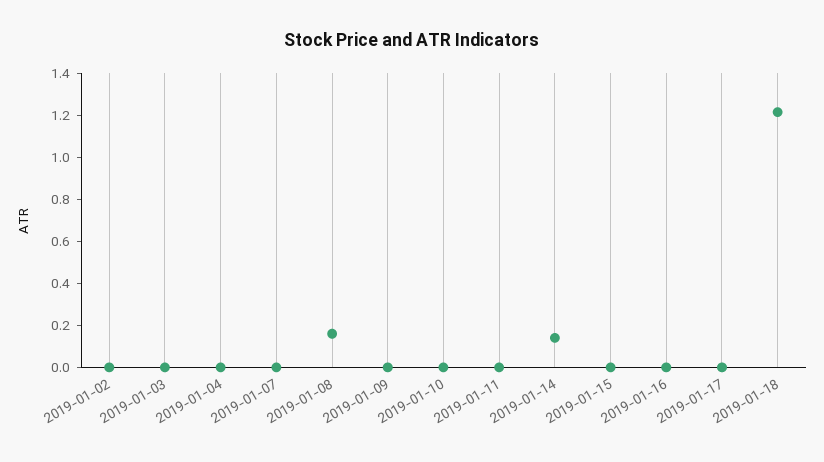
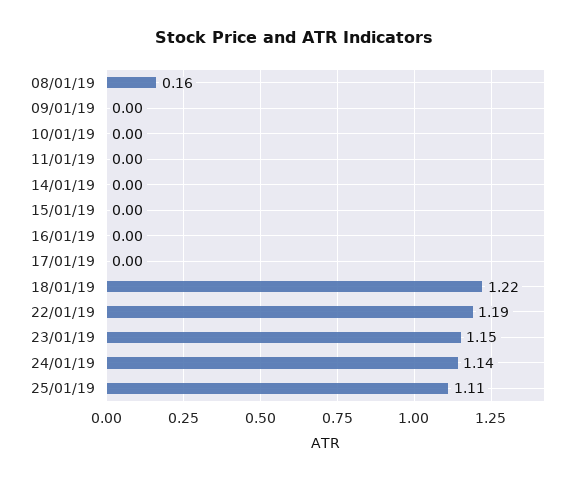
2019-01-02: 0 -> none
2019-01-03: 0 -> none
2019-01-04: 0 -> none
2019-01-07: 0 -> none
2019-01-14: 0.15 -> 0
22/01/19: none -> 1.19
23/01/19: none -> 1.15
24/01/19: none -> 1.14
25/01/19: none -> 1.11

